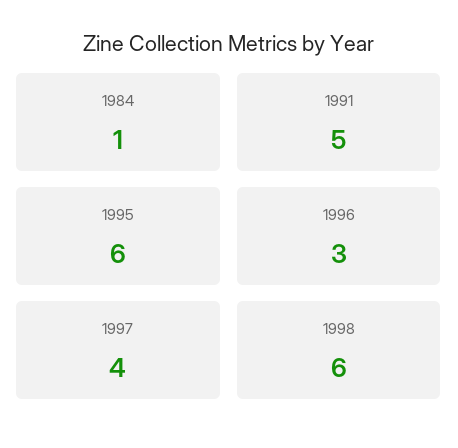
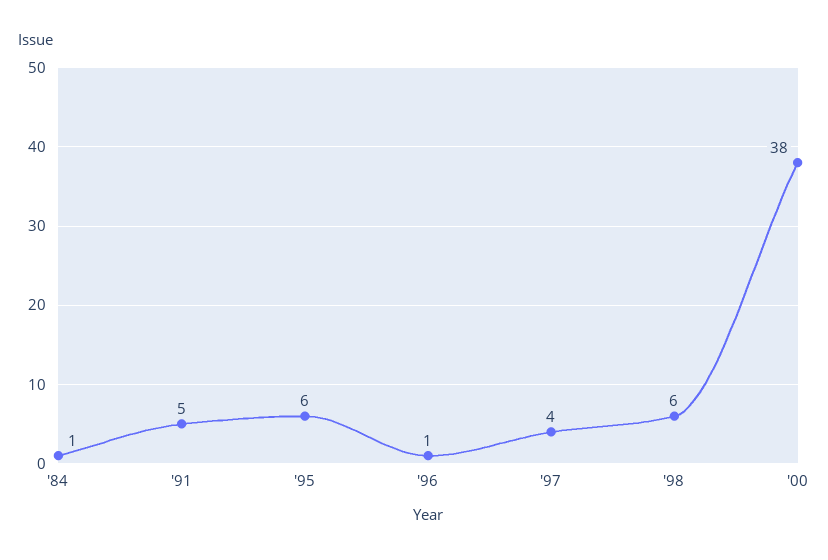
1996: 3 -> 1
'00: none -> 38

